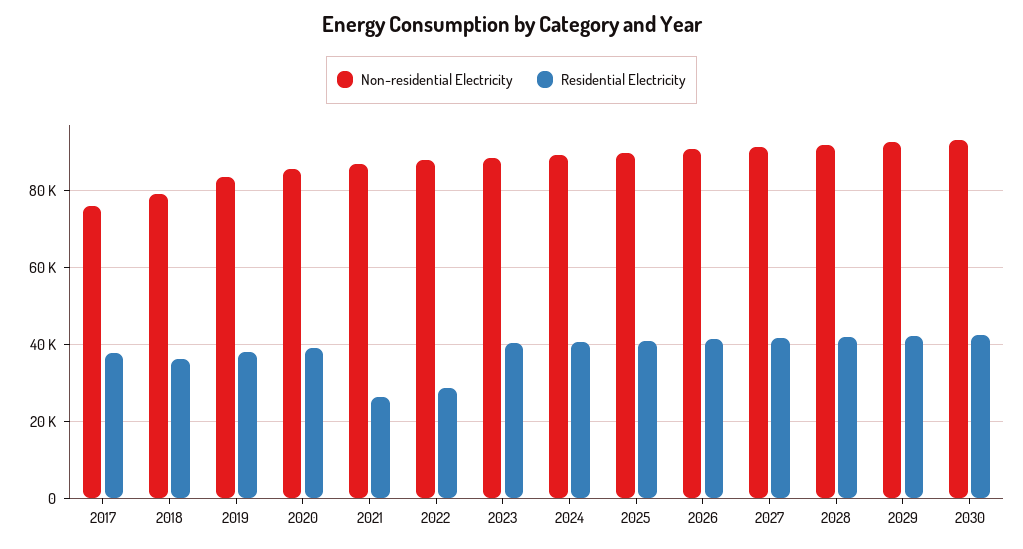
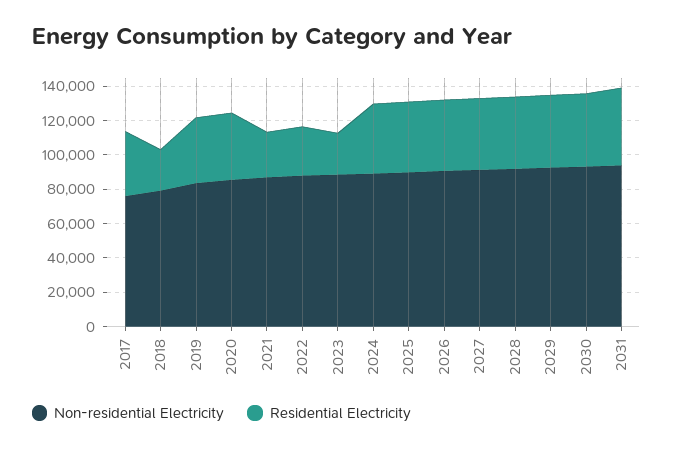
Residential Electricity, 2018: 36000 -> 25000
Residential Electricity, 2023: 40000 -> 25000
Non-residential Electricity, 2031: none -> 95000
Residential Electricity, 2031: none -> 45000

